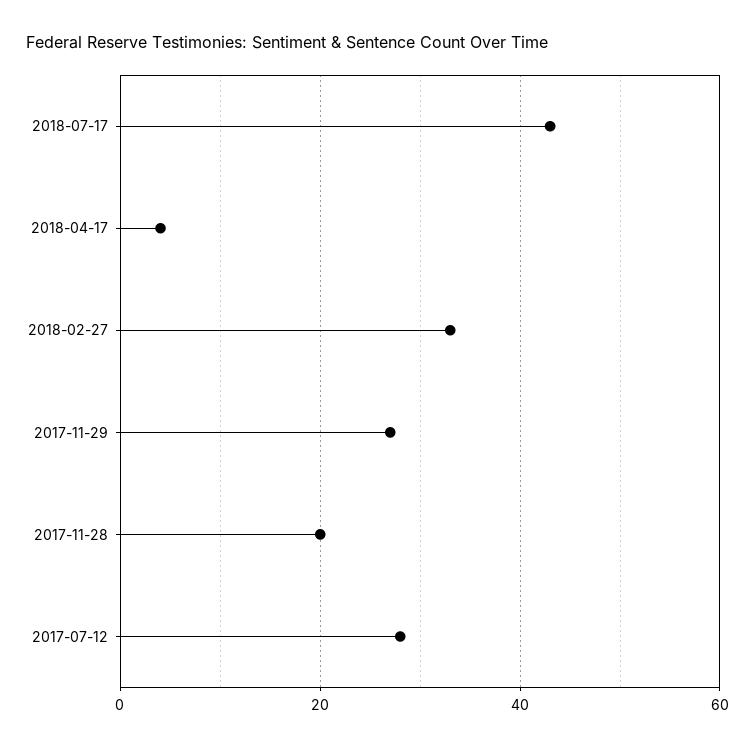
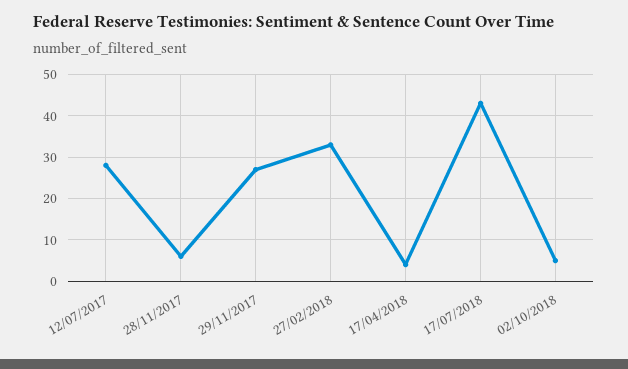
2017-11-28: 20 -> 5
02/10/2018: none -> 5

